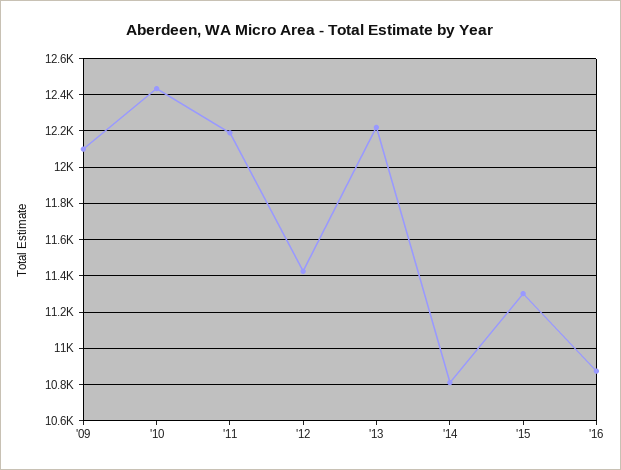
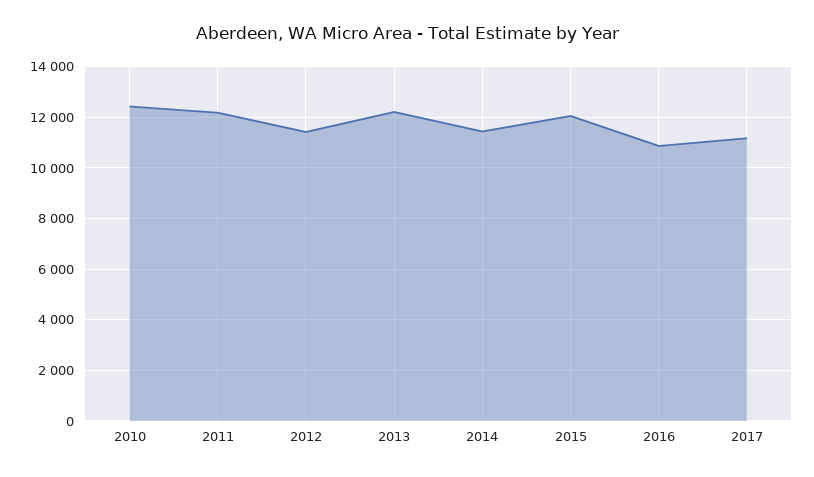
'09: 12100 -> none
'14: 10800 -> 11500
'15: 11300 -> 12000
2017: none -> 11250

